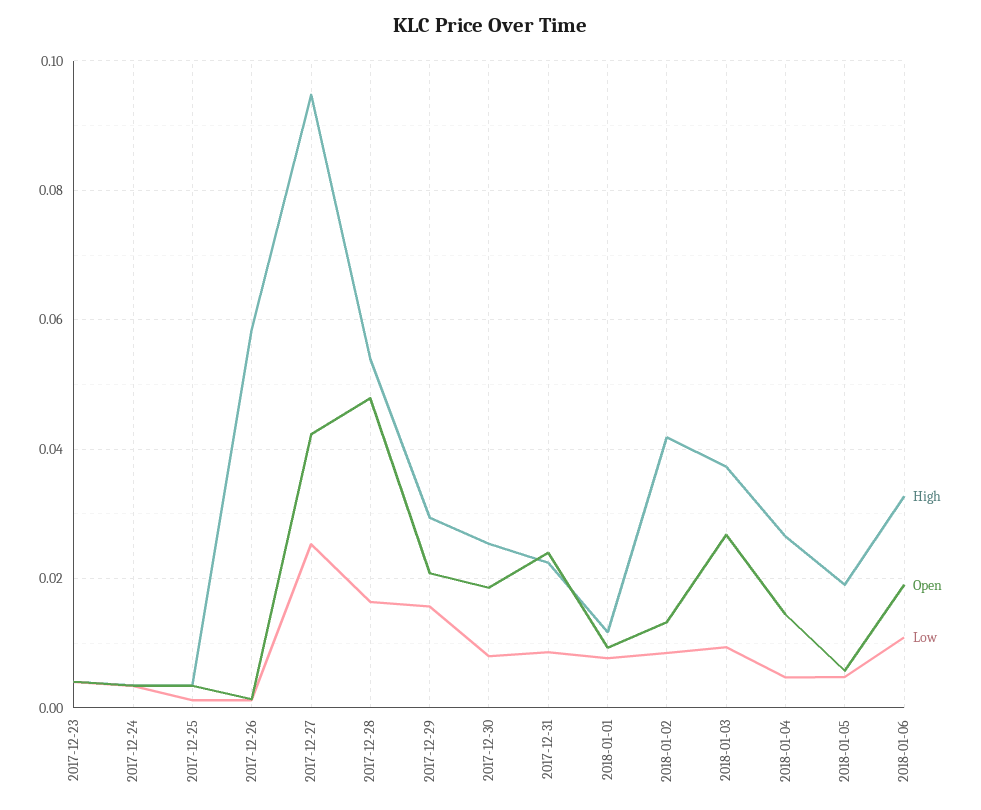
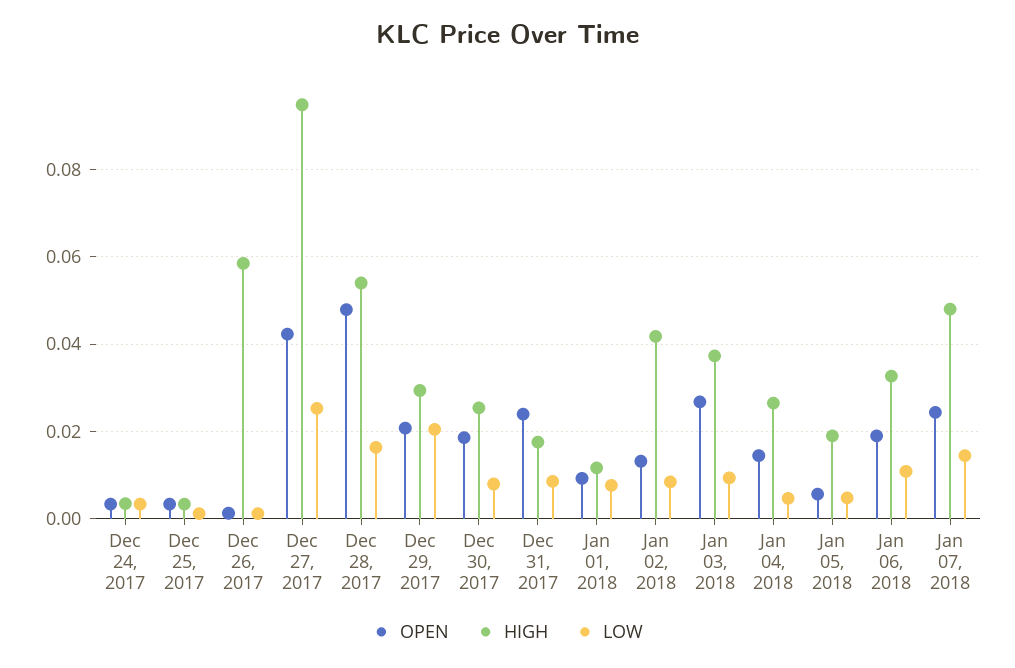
High, 2017-12-23: 0.004 -> none
Open, 2017-12-23: 0.004 -> none
Low, 2017-12-23: 0.004 -> none
Low, 2017-12-29: 0.016 -> 0.02
High, 2017-12-31: 0.022 -> 0.018
Open, Jan 07, 2018: none -> 0.024
High, Jan 07, 2018: none -> 0.048
Low, Jan 07, 2018: none -> 0.014

